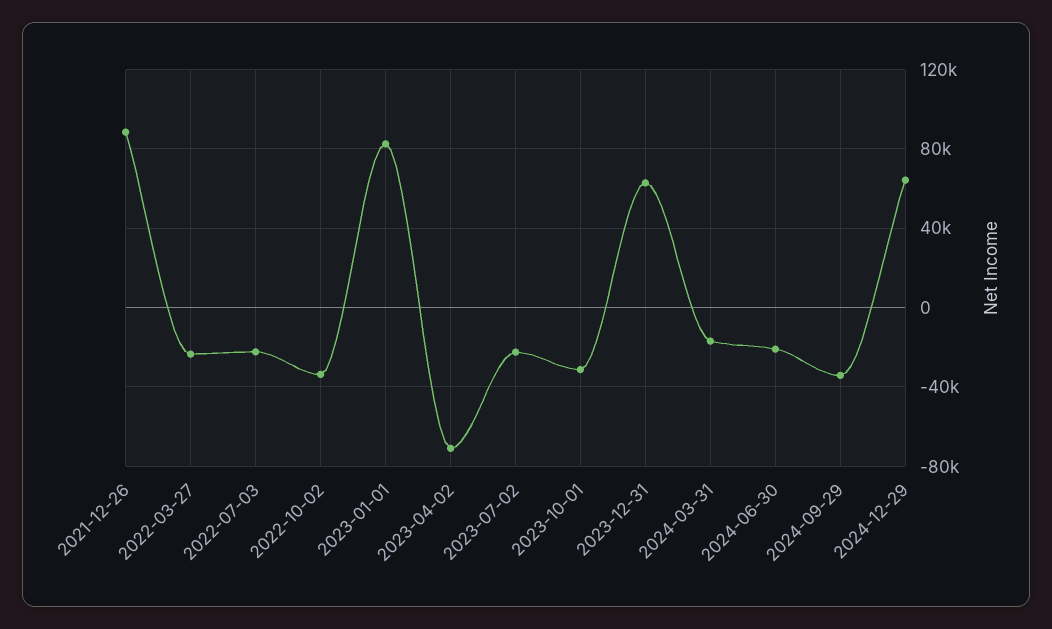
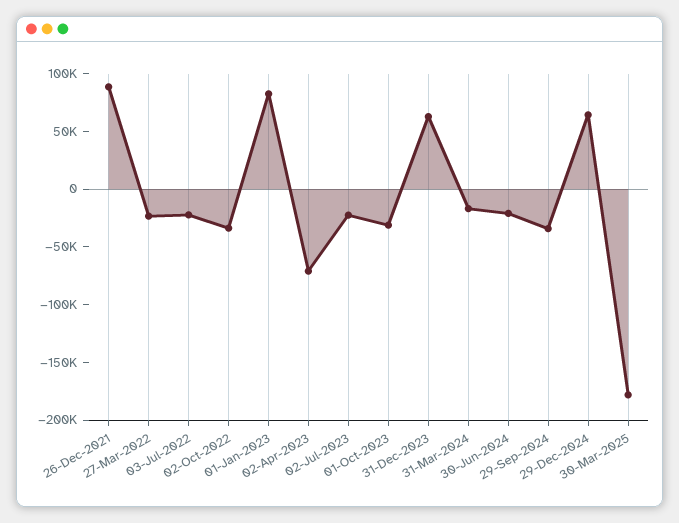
30-Mar-2025: none -> -180000

